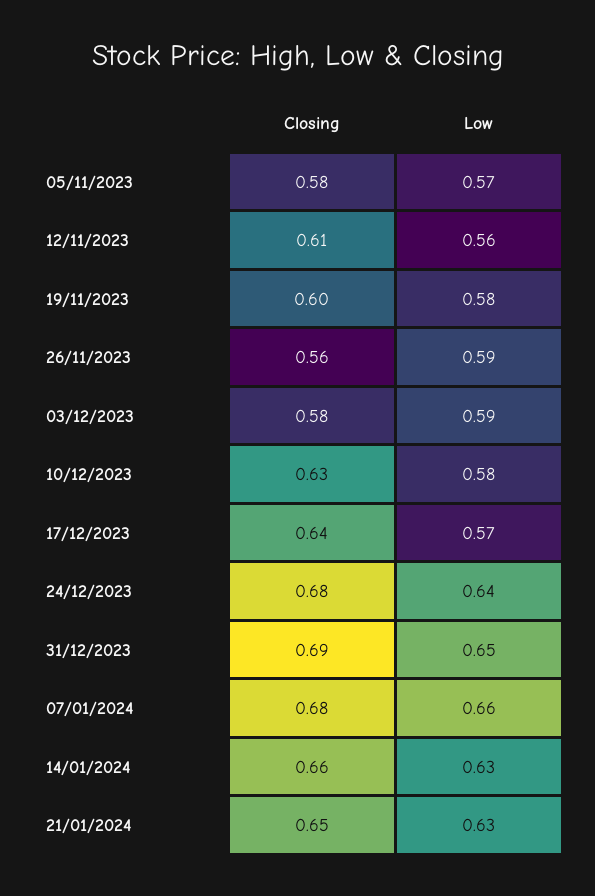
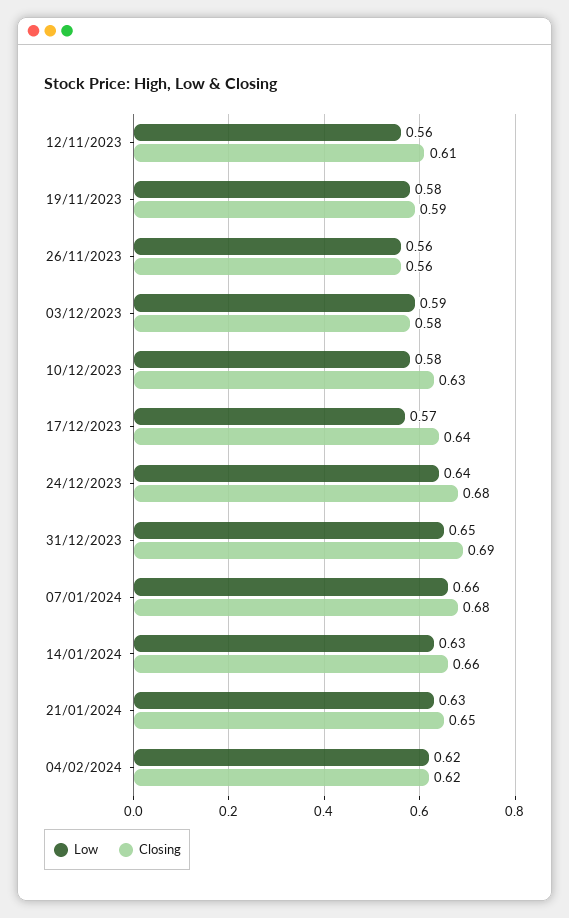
Closing, 05/11/2023: 0.58 -> none
Low, 05/11/2023: 0.57 -> none
Closing, 19/11/2023: 0.6 -> 0.59
Low, 26/11/2023: 0.59 -> 0.56
Low, 04/02/2024: none -> 0.62
Closing, 04/02/2024: none -> 0.62

